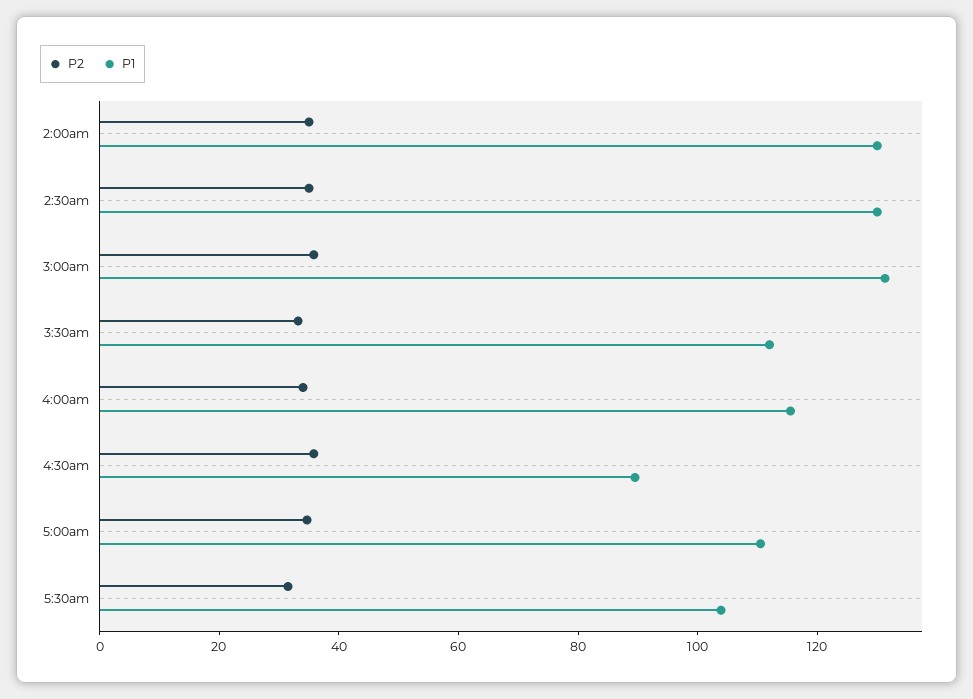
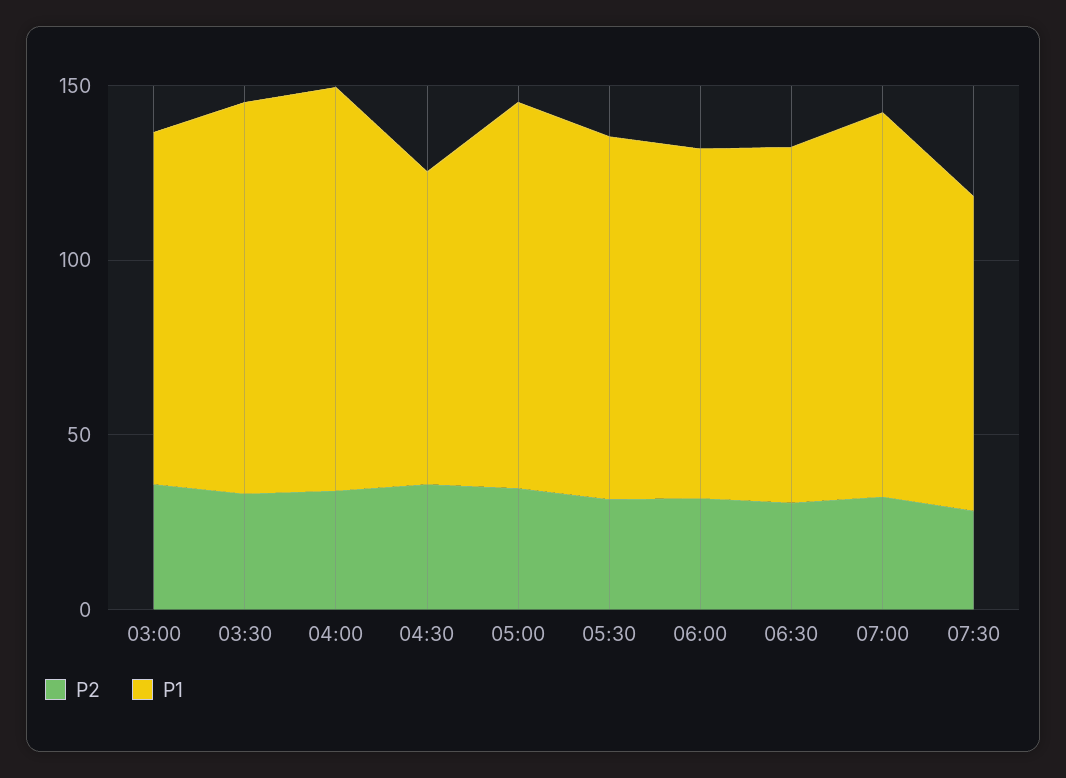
P2, 2:00am: 35 -> none
P1, 2:00am: 130 -> none
P2, 2:30am: 35 -> none
P1, 2:30am: 130 -> none
P1, 3:00am: 130 -> 100
P2, 06:00: none -> 30
P1, 06:00: none -> 100
P2, 06:30: none -> 30
P1, 06:30: none -> 100
P2, 07:00: none -> 30
P1, 07:00: none -> 110
P2, 07:30: none -> 30
P1, 07:30: none -> 90

